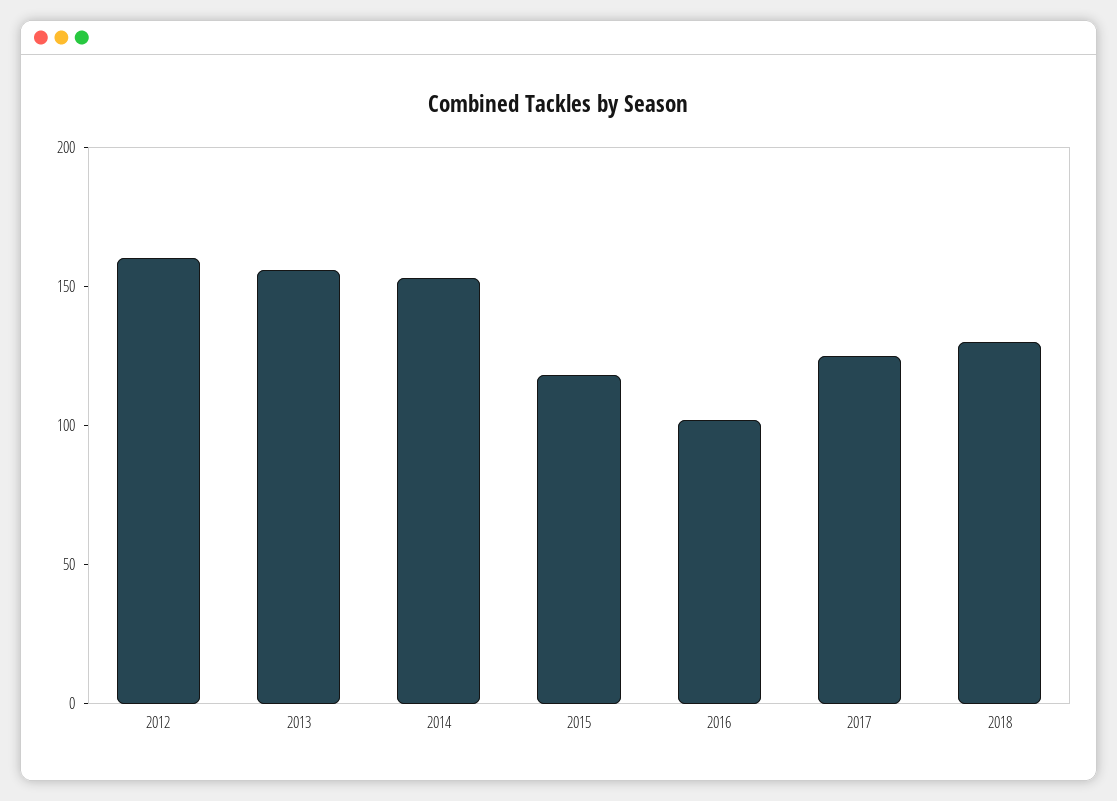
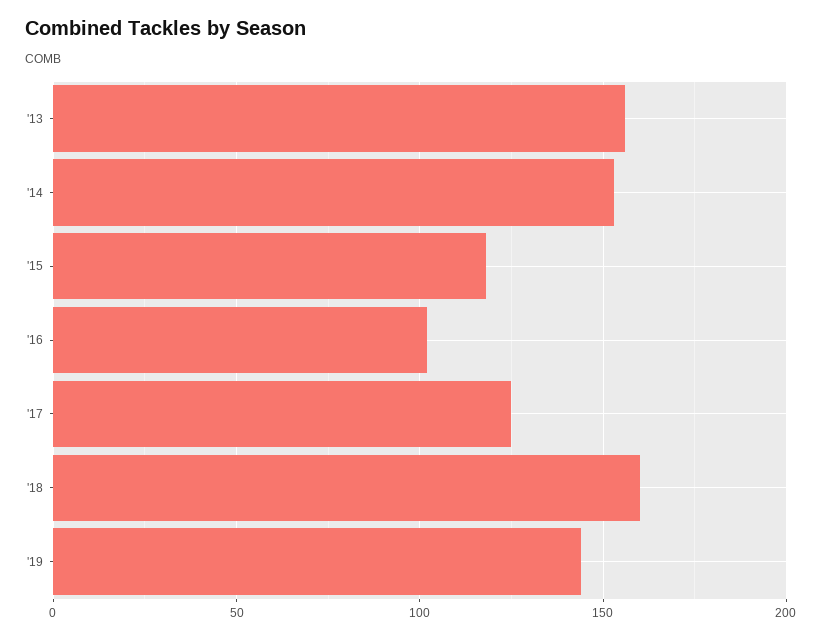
2012: 160 -> none
2018: 130 -> 160
'19: none -> 145

